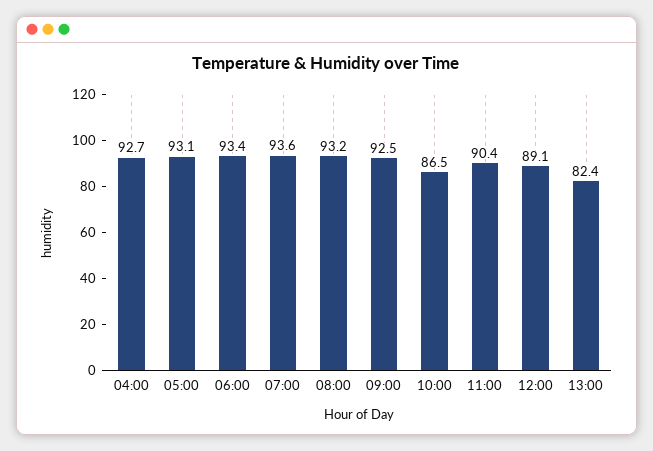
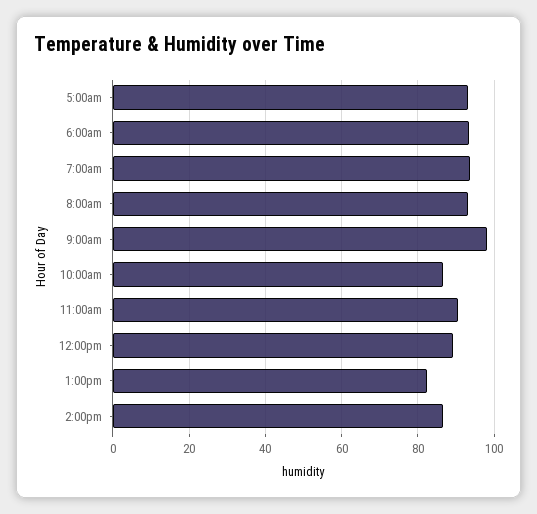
04:00: 92.7 -> none
09:00: 92.5 -> 98
2:00pm: none -> 86

